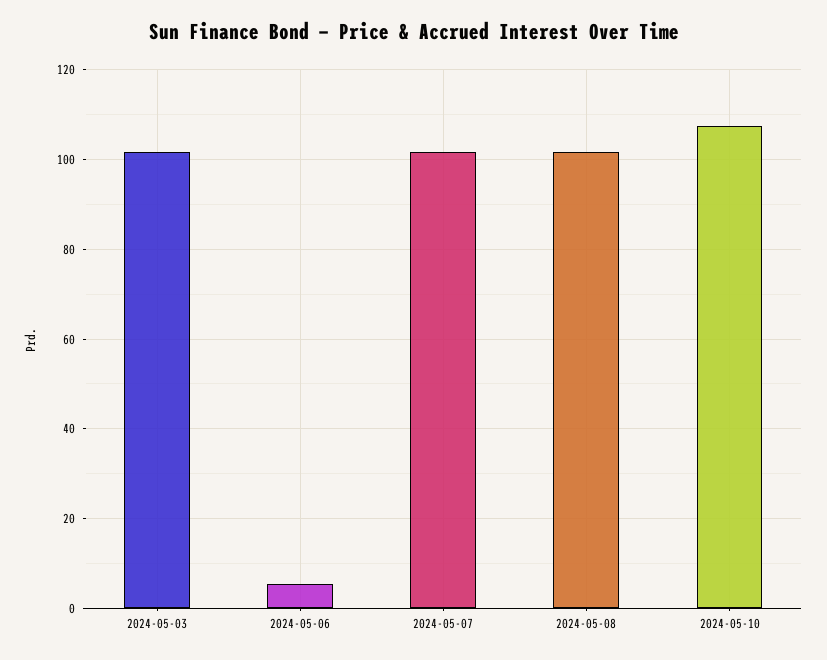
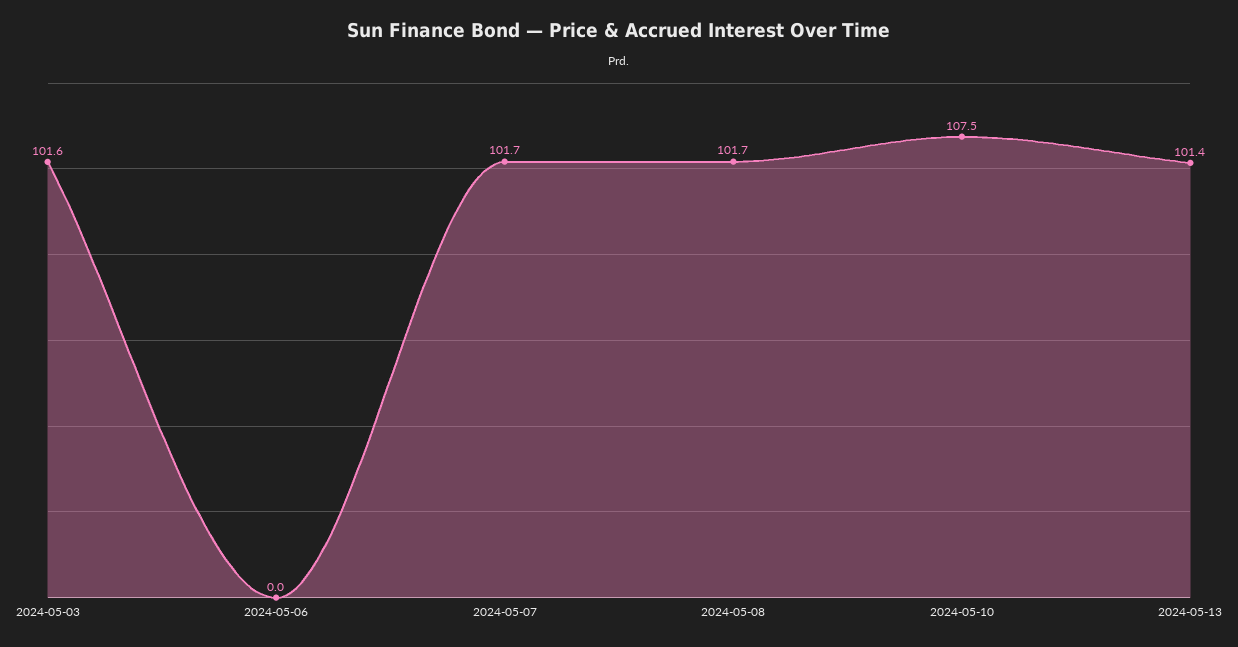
2024-05-06: 6 -> 0
2024-05-13: none -> 101.4

